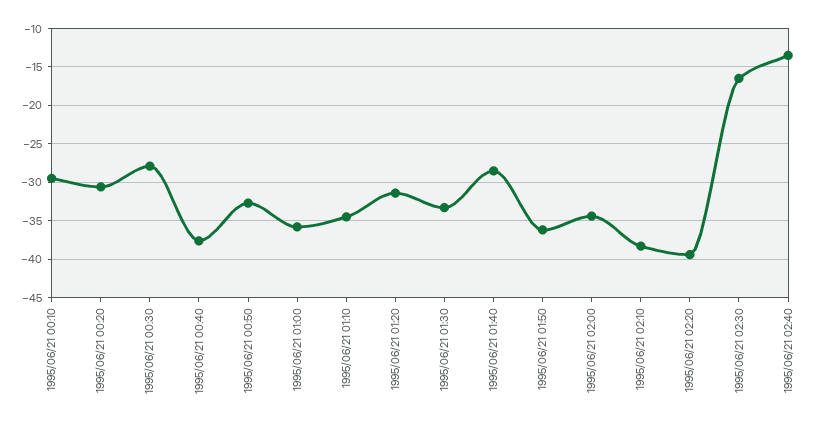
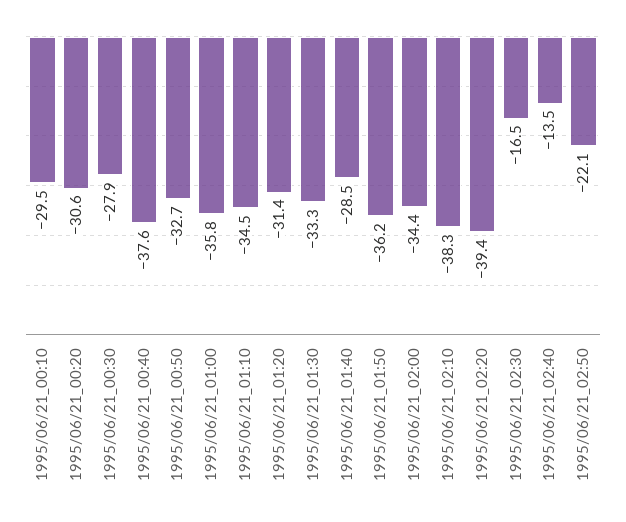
1995/06/21_02:50: none -> -22.1

